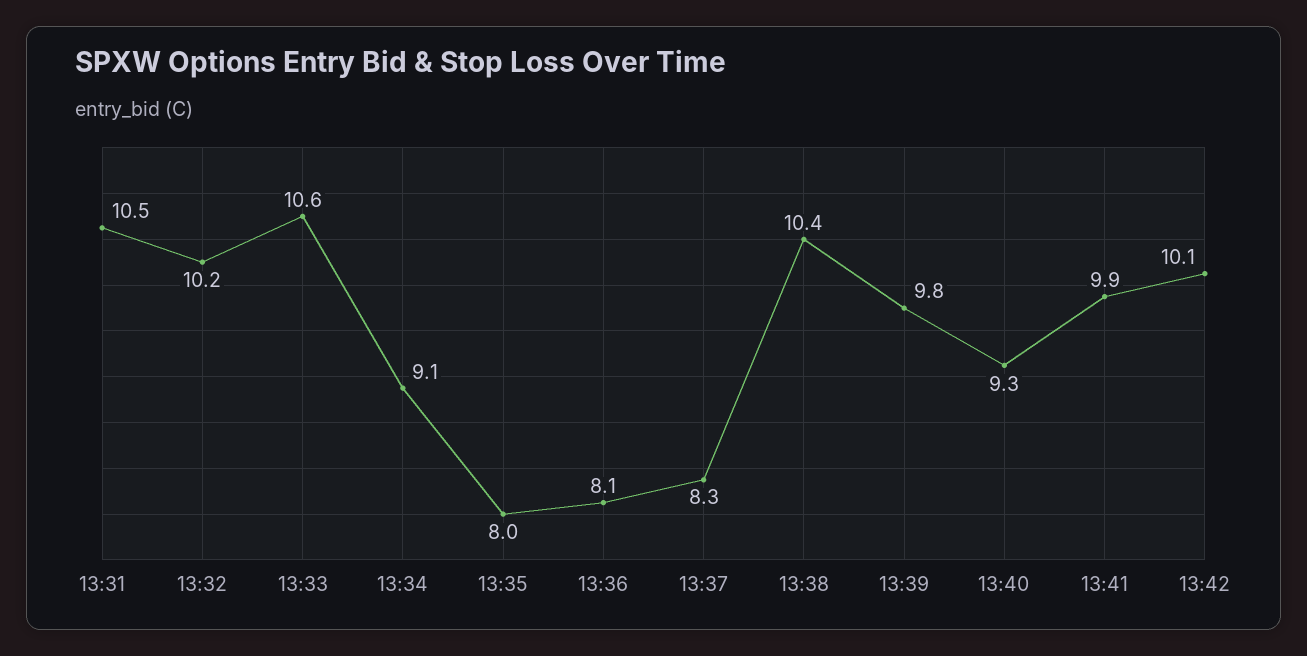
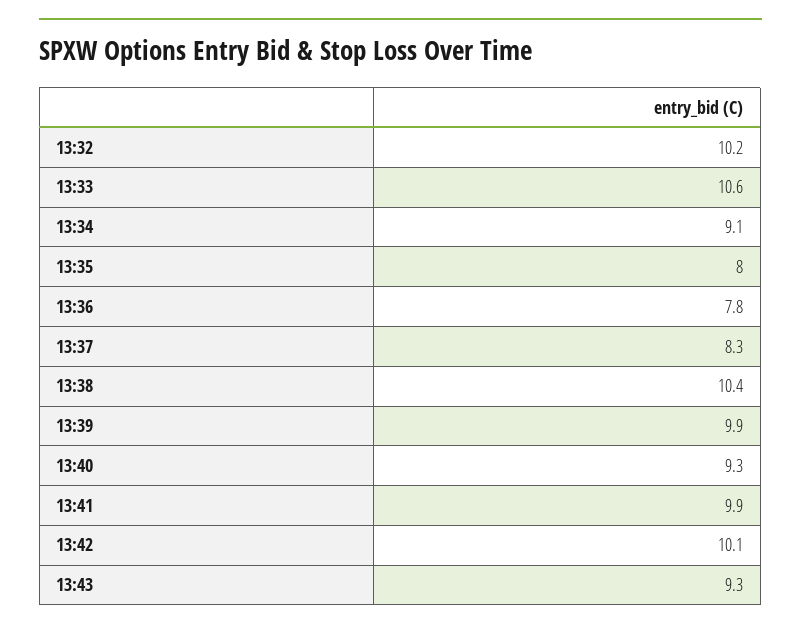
13:31: 10.5 -> none
13:36: 8.1 -> 7.8
13:39: 9.8 -> 9.9
13:43: none -> 9.3

